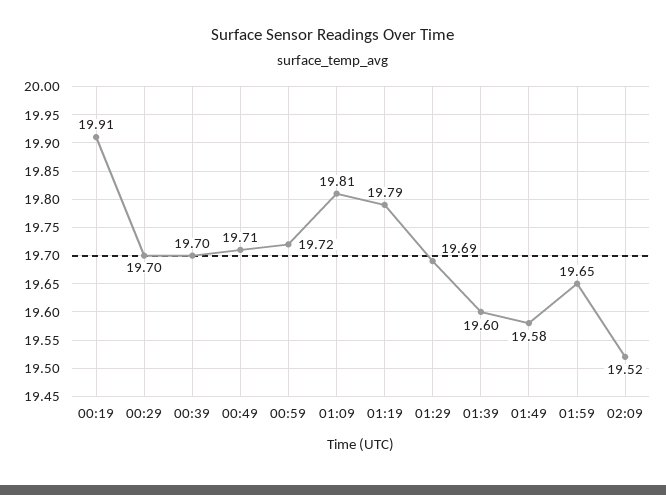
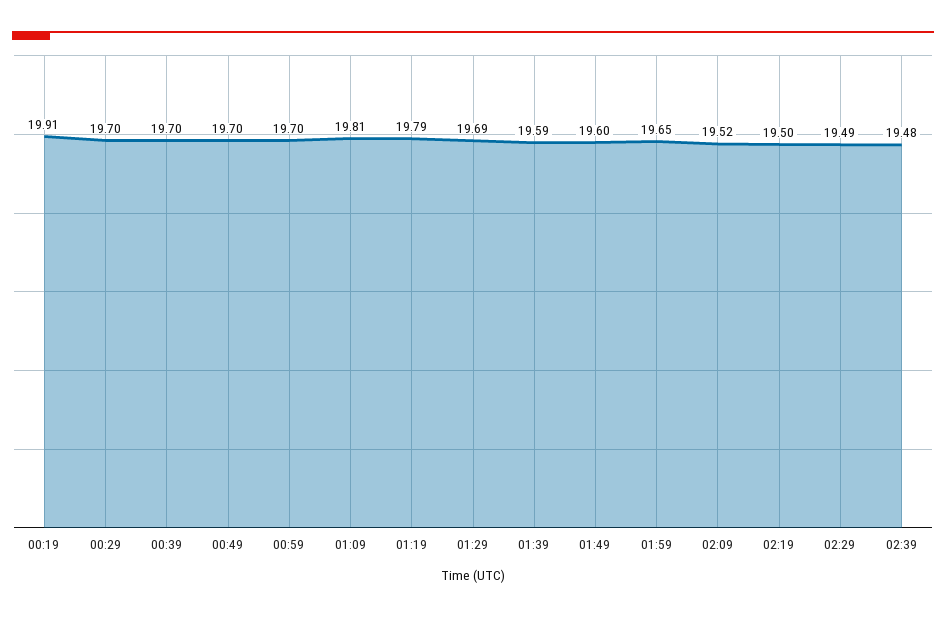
00:49: 19.71 -> 19.7
00:59: 19.72 -> 19.7
01:39: 19.6 -> 19.59
01:49: 19.58 -> 19.6
02:19: none -> 19.5
02:29: none -> 19.49
02:39: none -> 19.48

